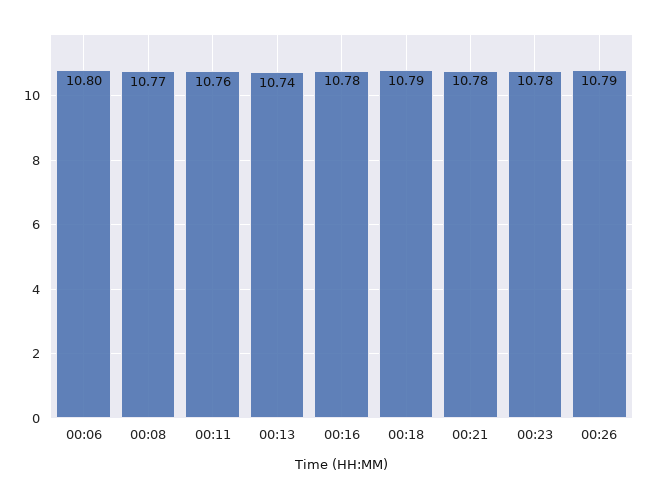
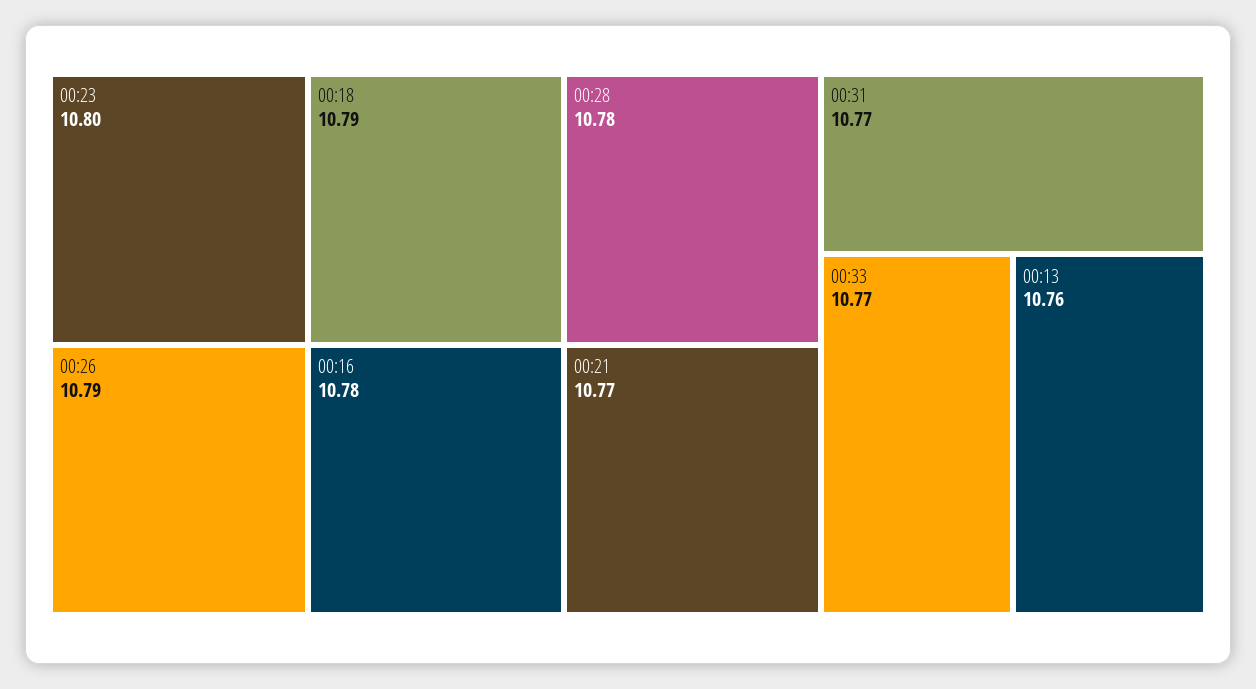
00:06: 10.8 -> none
00:08: 10.77 -> none
00:11: 10.76 -> none
00:13: 10.74 -> 10.76
00:21: 10.78 -> 10.77
00:23: 10.78 -> 10.8
00:28: none -> 10.78
00:31: none -> 10.77
00:33: none -> 10.77

